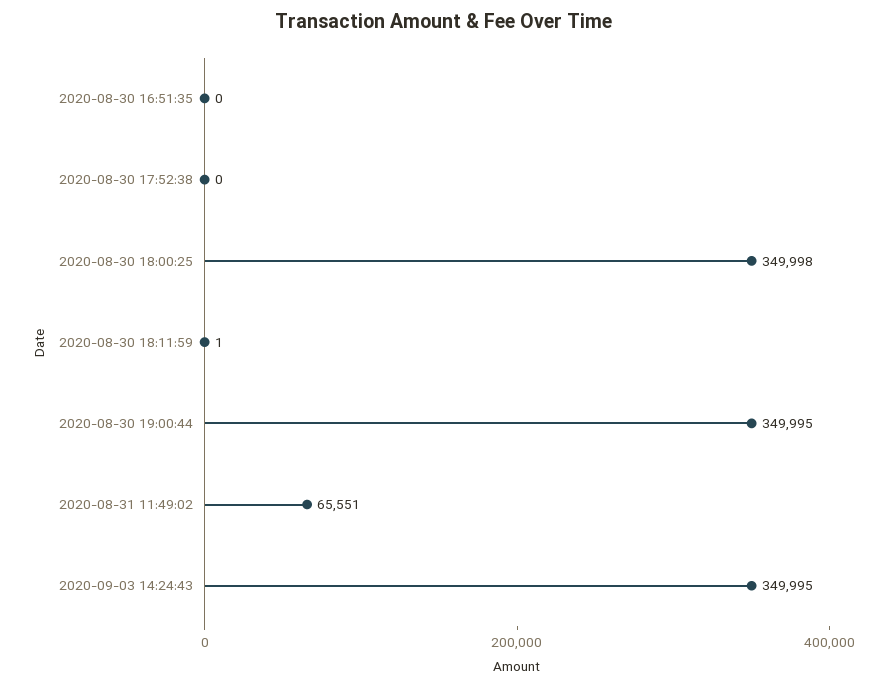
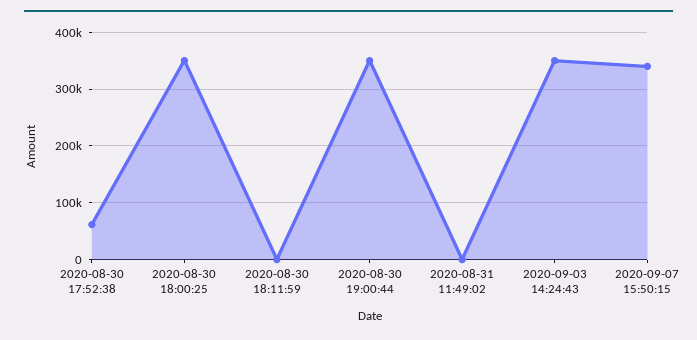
2020-08-30 16:51:35: 0 -> none
2020-08-30 17:52:38: 0 -> 60000
2020-08-31 11:49:02: 65551 -> 0
2020-09-07 15:50:15: none -> 340000

